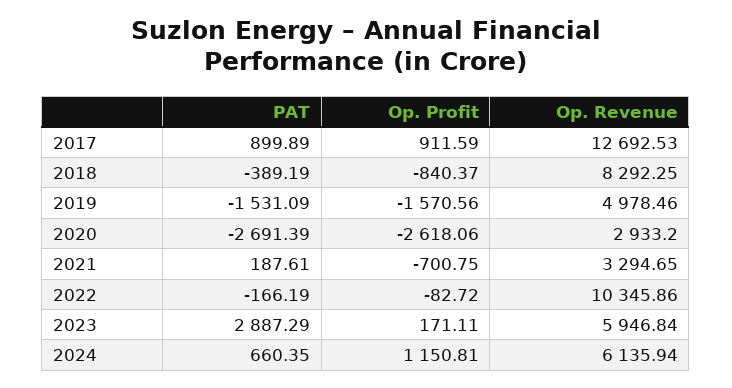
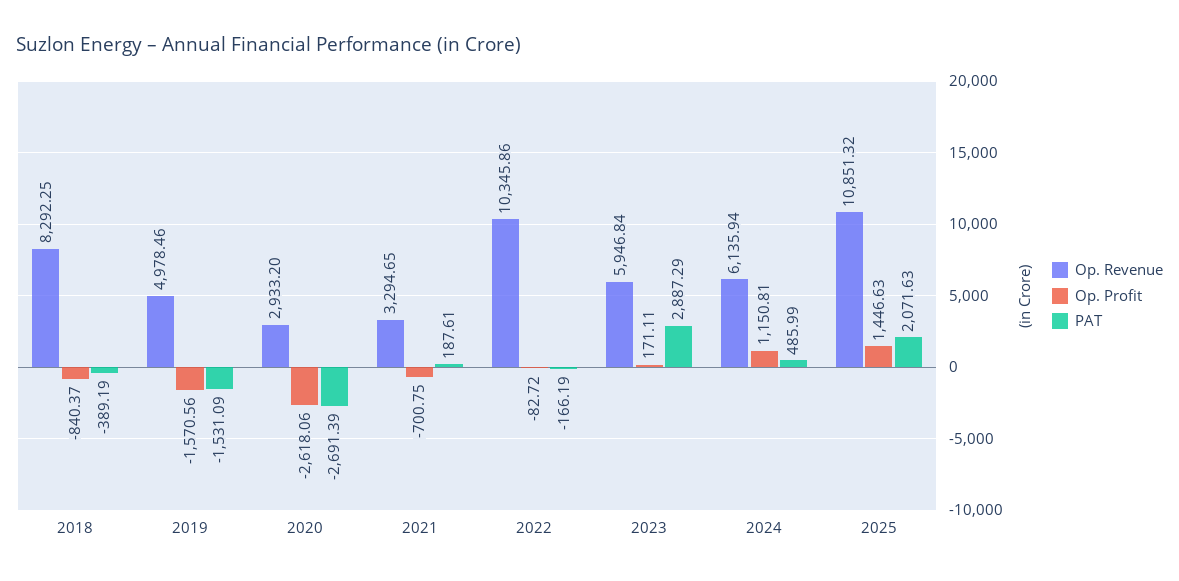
PAT, 2017: 899.89 -> none
Op. Profit, 2017: 911.59 -> none
Op. Revenue, 2017: 12692.53 -> none
PAT, 2024: 660.35 -> 485.99
Op. Revenue, 2025: none -> 10851.32
Op. Profit, 2025: none -> 1446.63
PAT, 2025: none -> 2071.63

